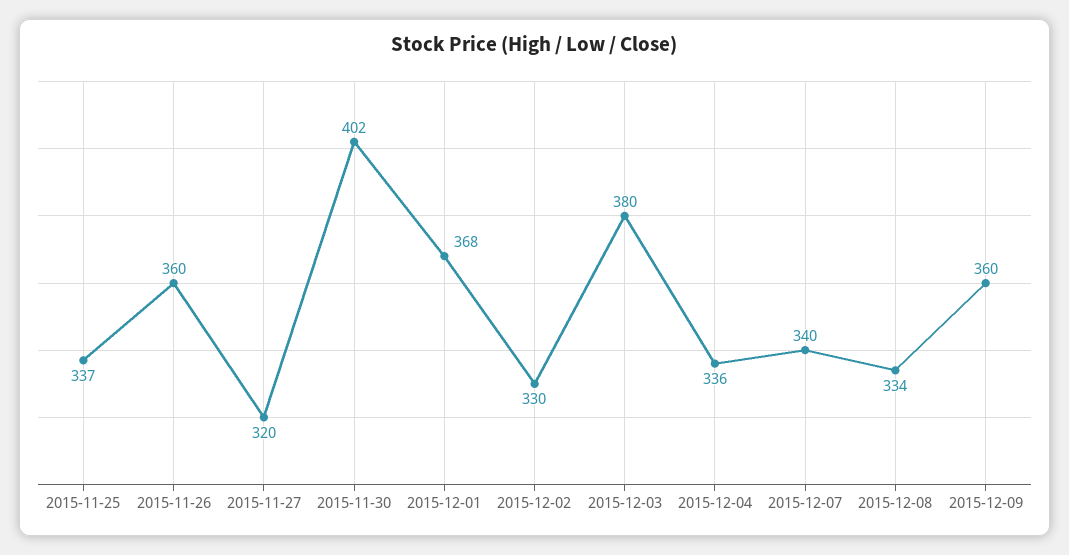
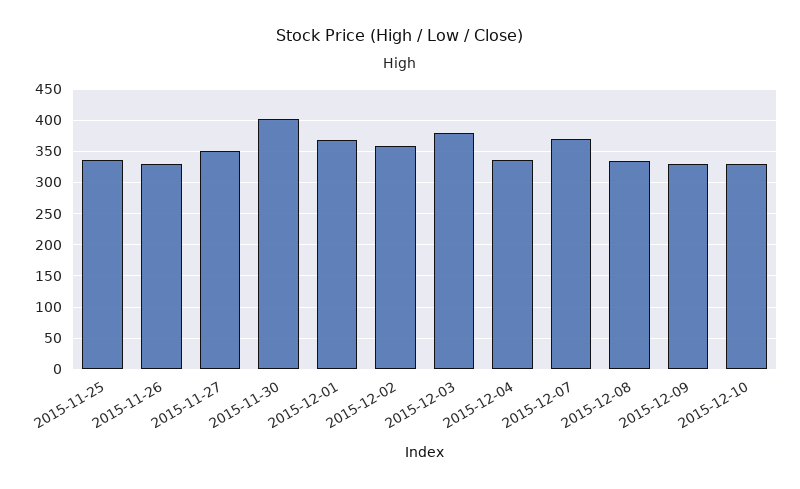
2015-11-26: 360 -> 330
2015-11-27: 320 -> 350
2015-12-02: 330 -> 360
2015-12-07: 340 -> 370
2015-12-09: 360 -> 330
2015-12-10: none -> 330

